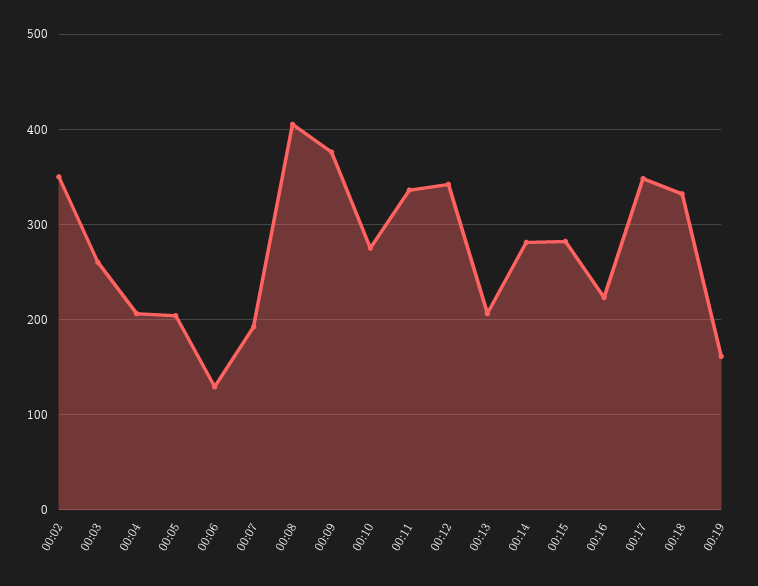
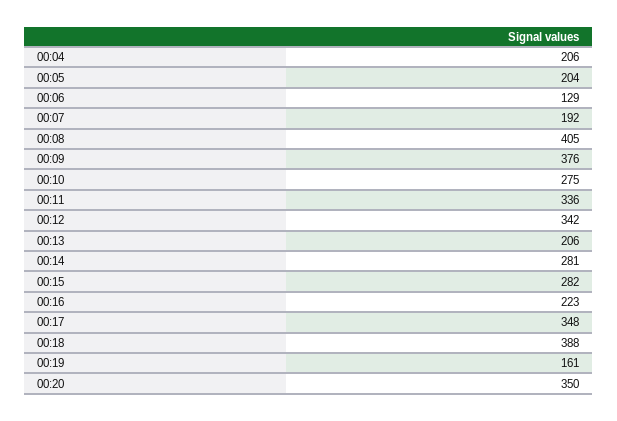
00:02: 350 -> none
00:03: 260 -> none
00:18: 330 -> 388
00:20: none -> 350

